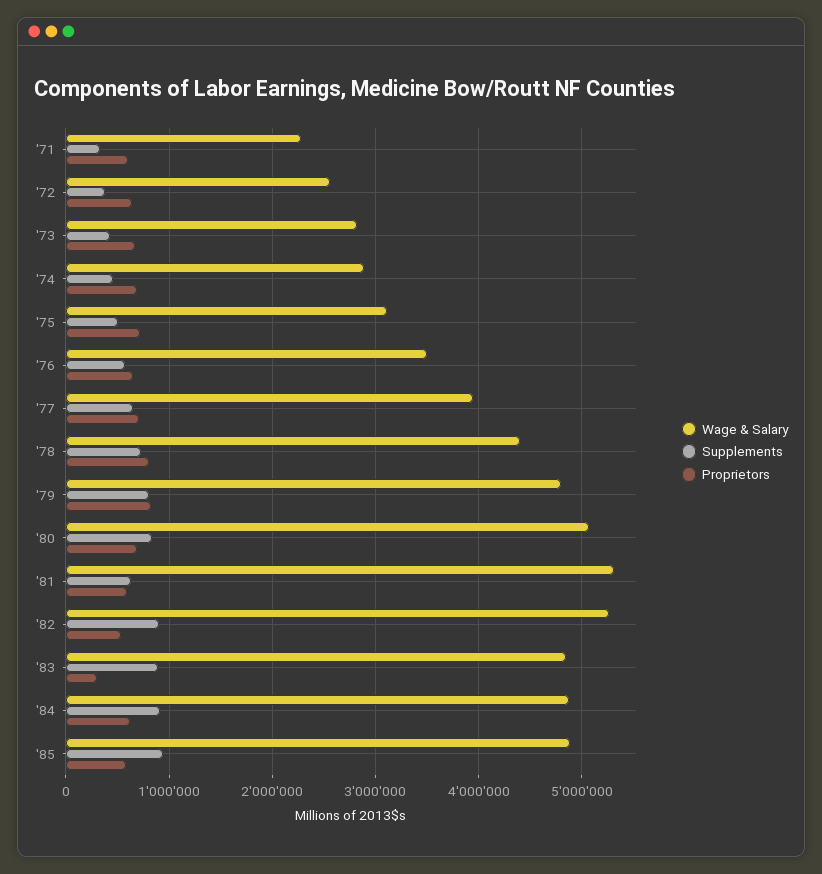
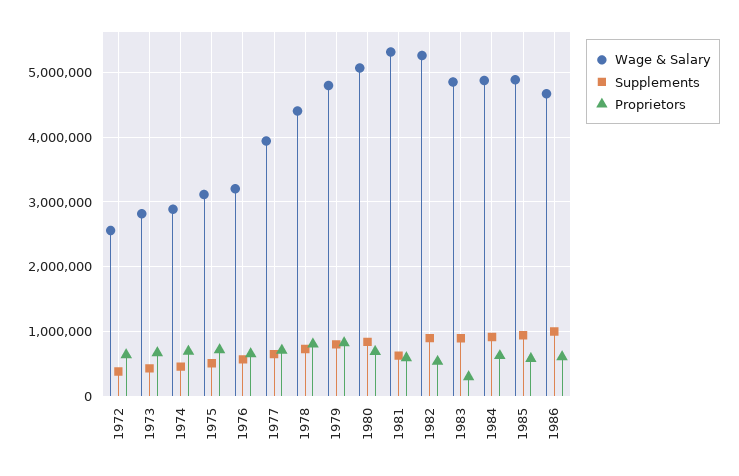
Wage & Salary, '71: 2300000 -> none
Supplements, '71: 300000 -> none
Proprietors, '71: 600000 -> none
Wage & Salary, '76: 3500000 -> 3200000
Wage & Salary, 1986: none -> 4700000
Supplements, 1986: none -> 1000000
Proprietors, 1986: none -> 600000

